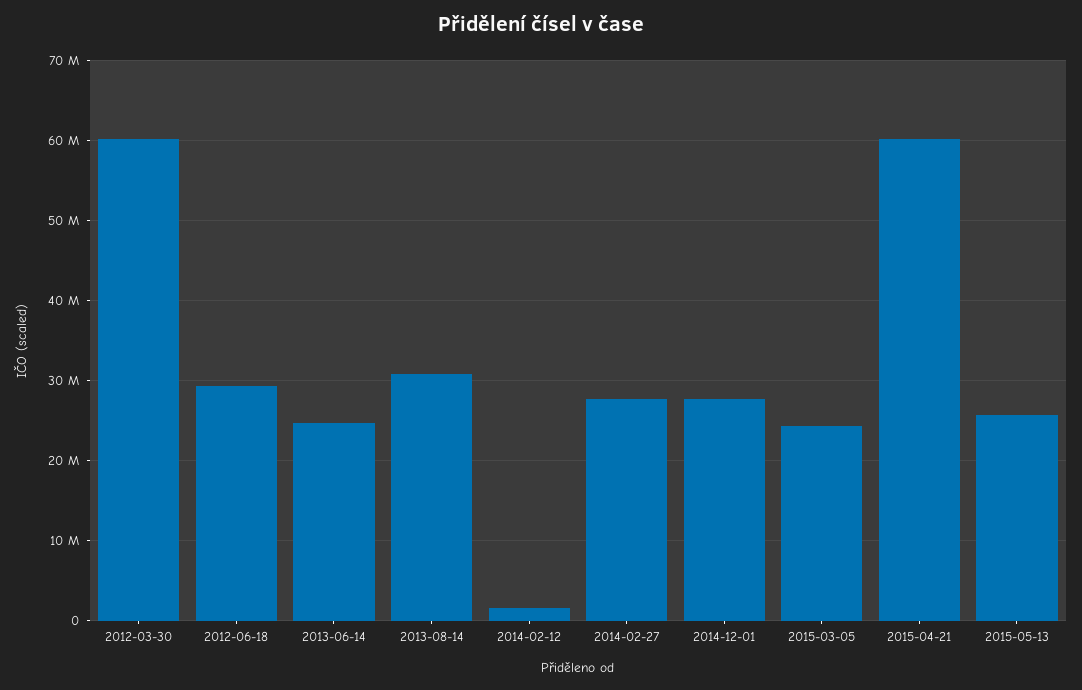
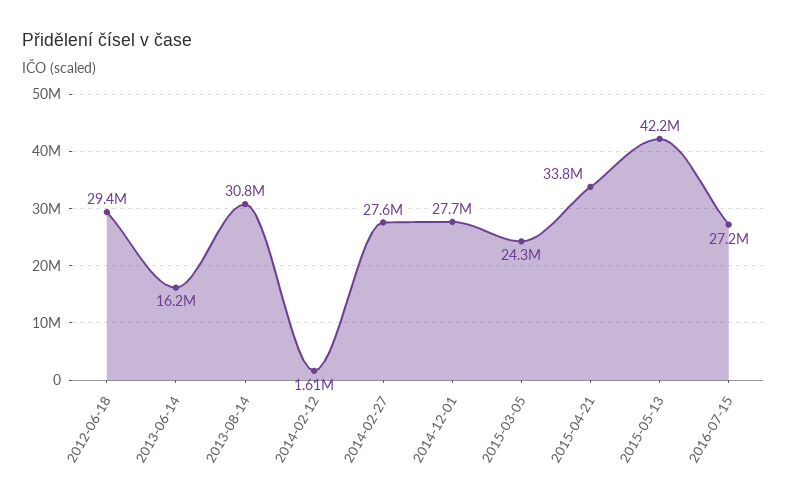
2012-03-30: 60000000 -> none
2013-06-14: 25000000 -> 16200000
2015-04-21: 60000000 -> 33800000
2015-05-13: 26000000 -> 42200000
2016-07-15: none -> 27200000

